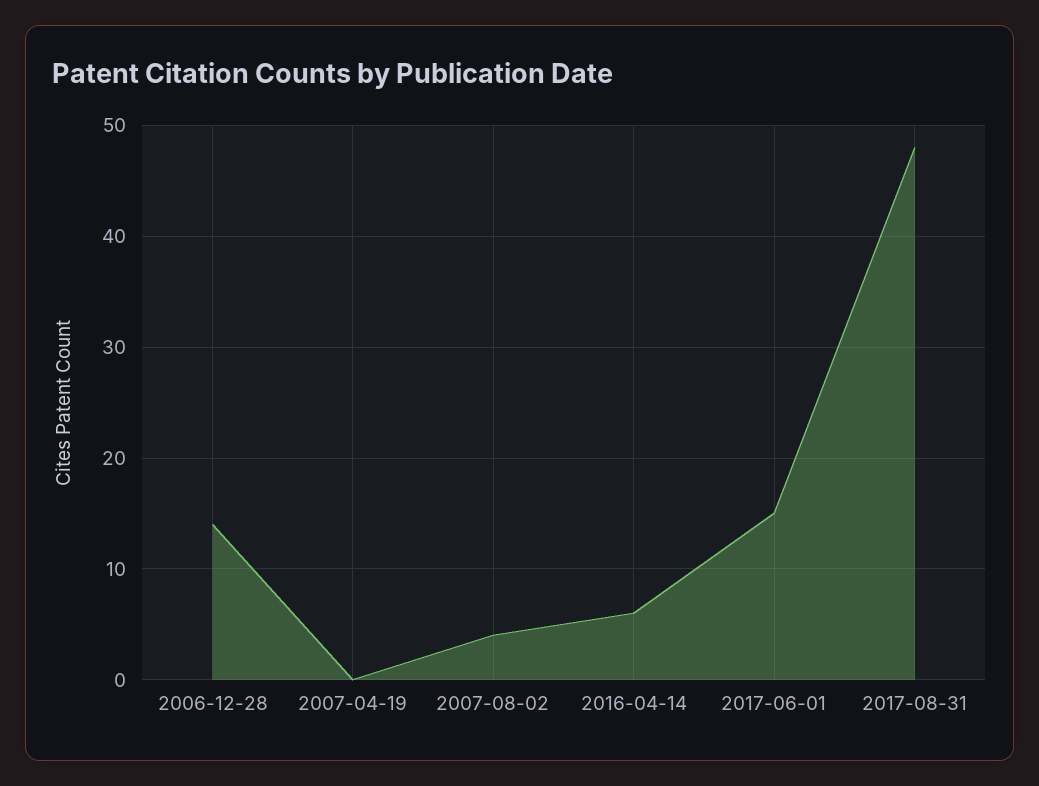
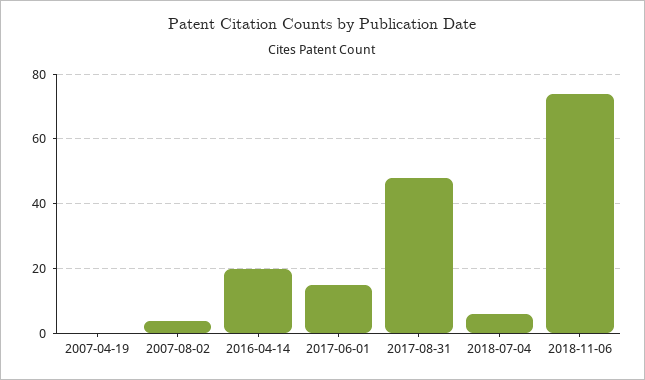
2006-12-28: 14 -> none
2016-04-14: 6 -> 20
2018-07-04: none -> 5
2018-11-06: none -> 75

